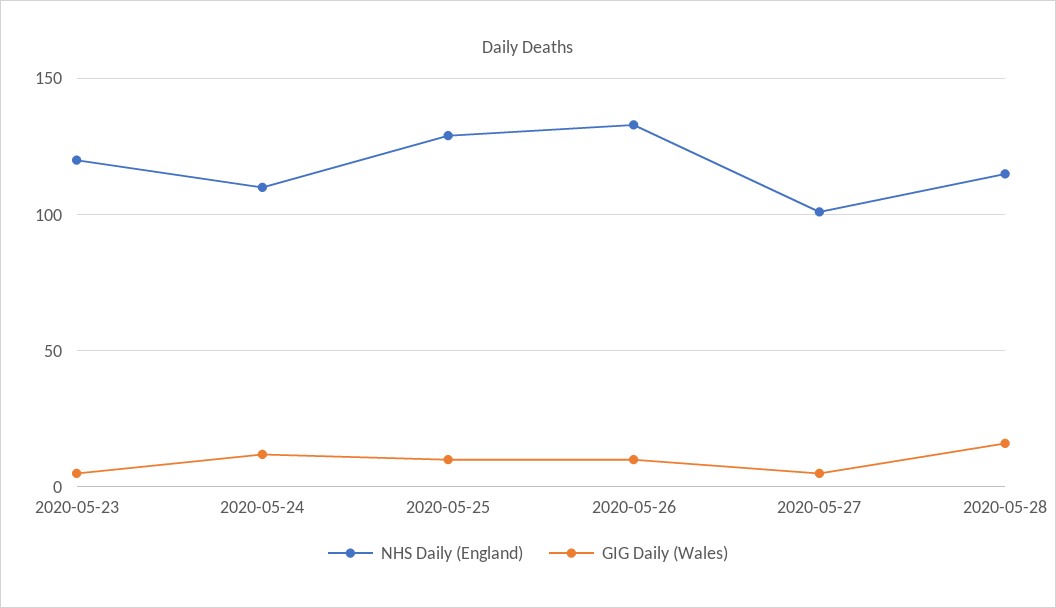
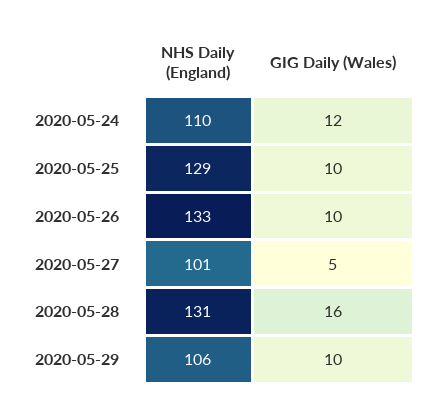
NHS Daily (England), 2020-05-23: 120 -> none
GIG Daily (Wales), 2020-05-23: 5 -> none
NHS Daily (England), 2020-05-28: 115 -> 131
NHS Daily (England), 2020-05-29: none -> 106
GIG Daily (Wales), 2020-05-29: none -> 10

